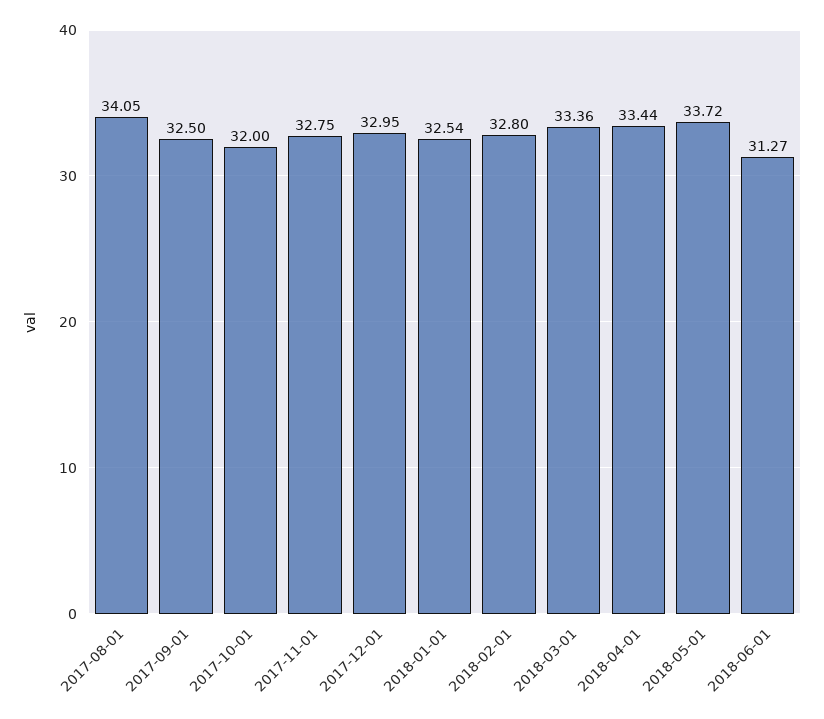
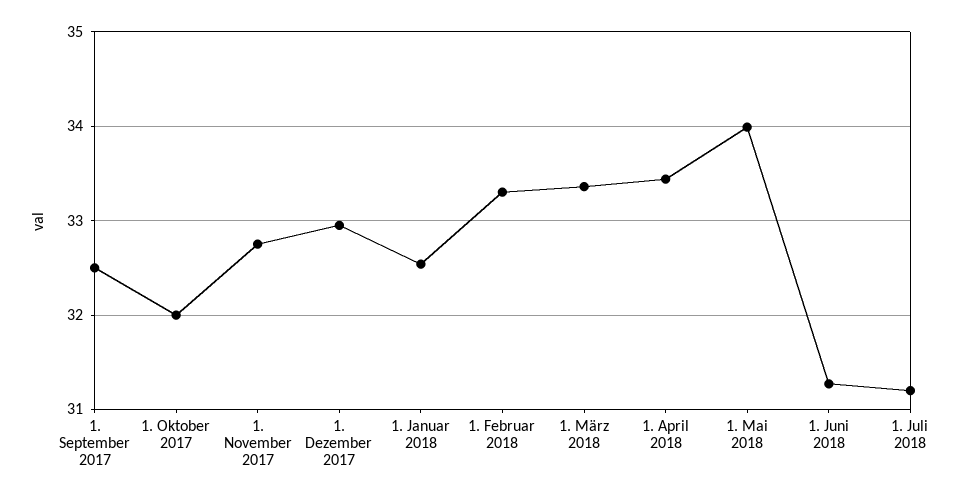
2017-08-01: 34.05 -> none
2018-02-01: 32.8 -> 33.3
2018-05-01: 33.72 -> 34
1. Juli 2018: none -> 31.2

